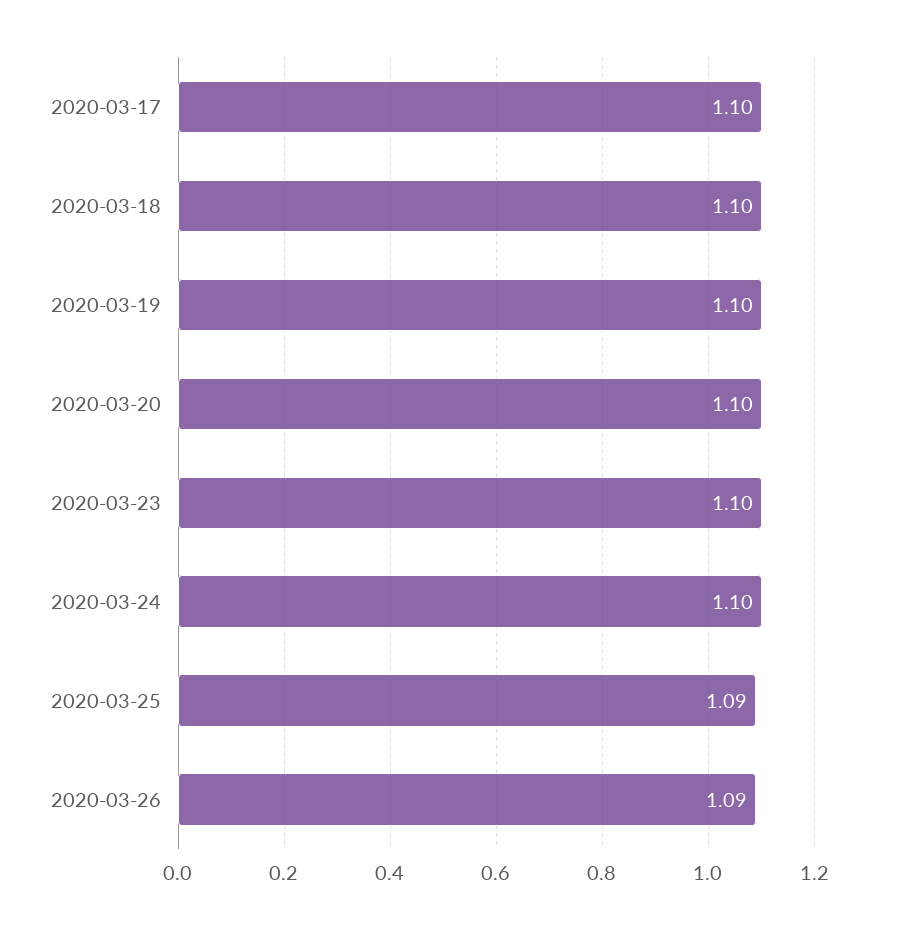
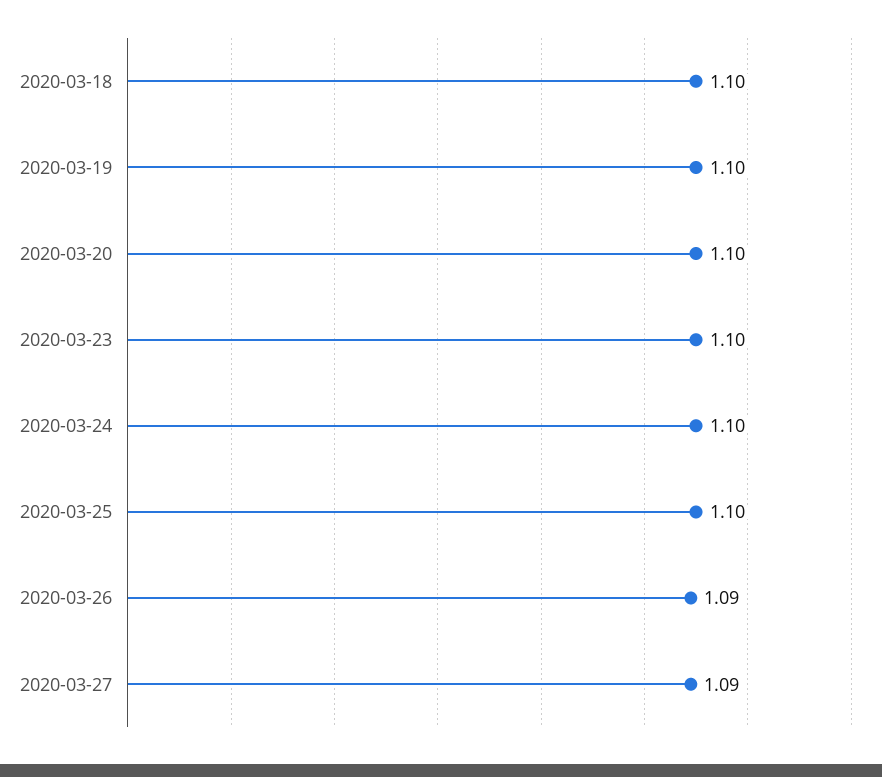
2020-03-17: 1.1 -> none
2020-03-25: 1.09 -> 1.1
2020-03-27: none -> 1.09

